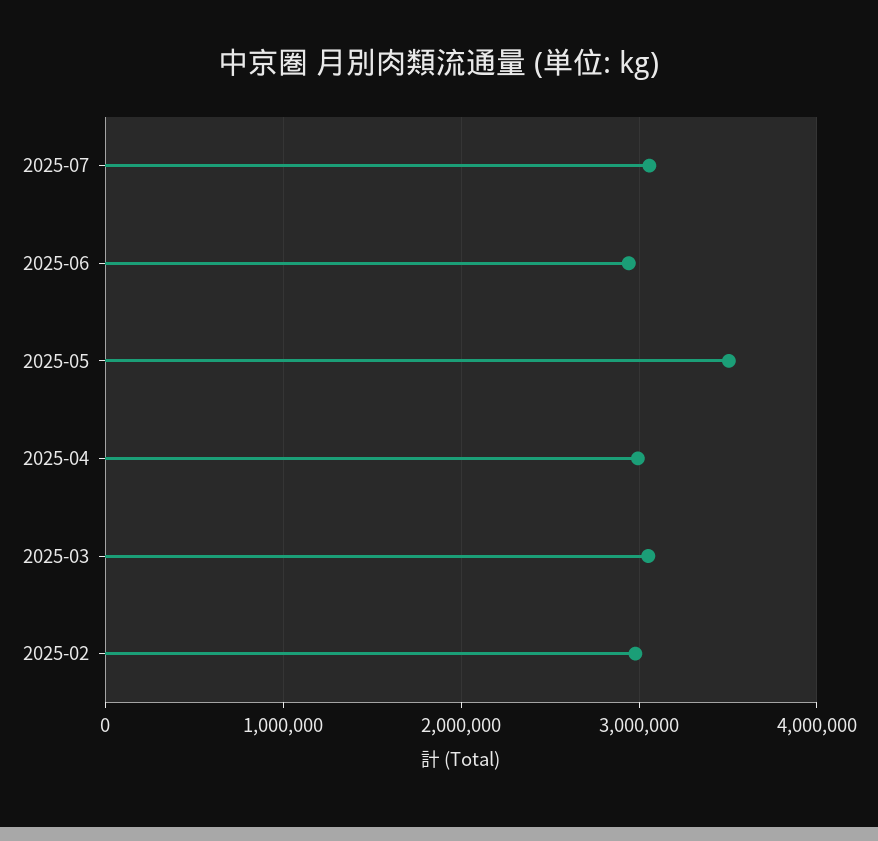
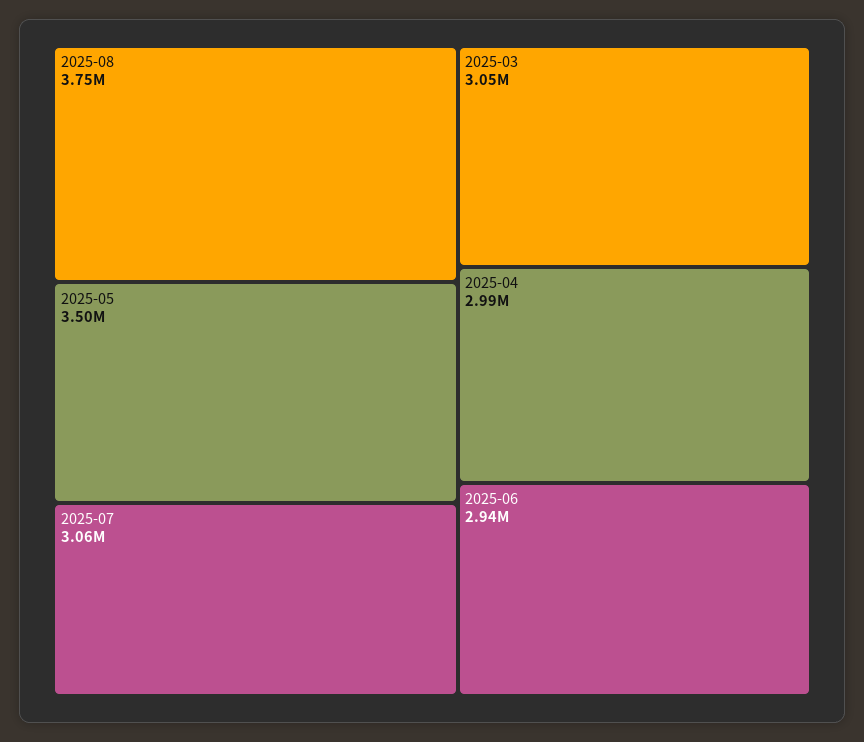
2025-02: 3000000 -> none
2025-08: none -> 3750000

